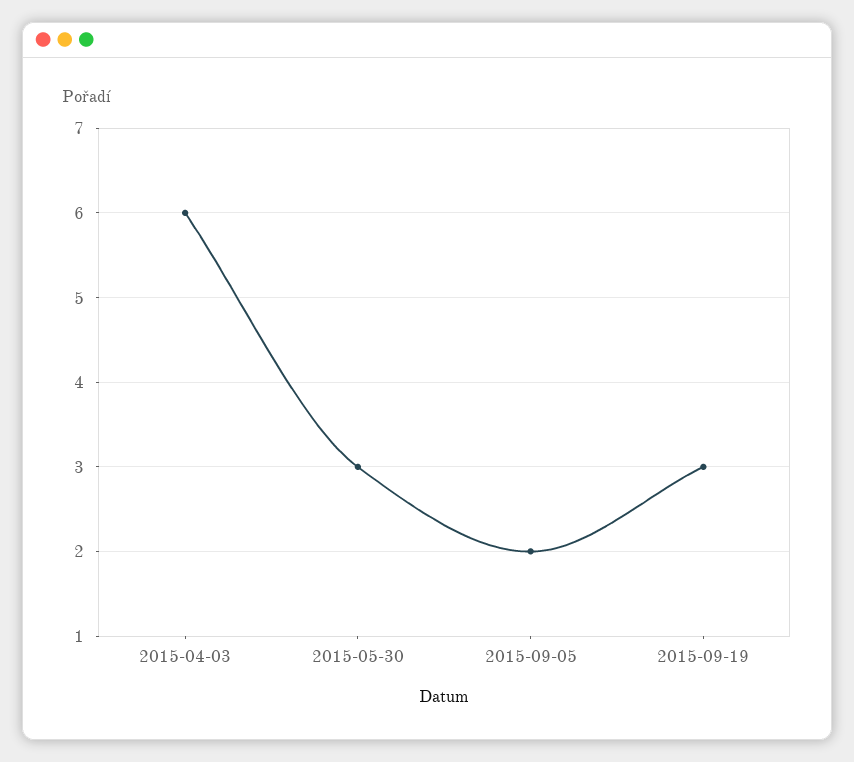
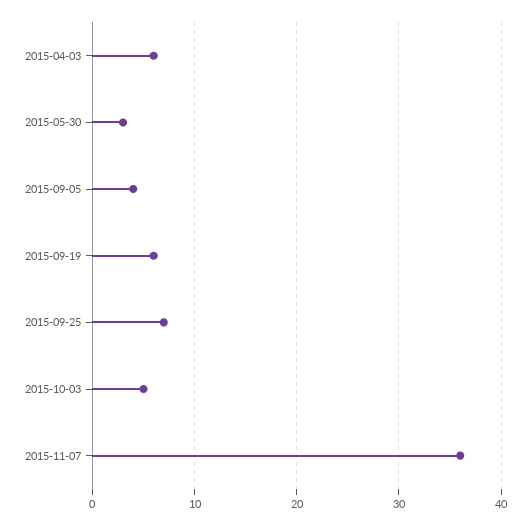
2015-09-05: 2 -> 4
2015-09-19: 3 -> 6
2015-09-25: none -> 7
2015-10-03: none -> 5
2015-11-07: none -> 36

